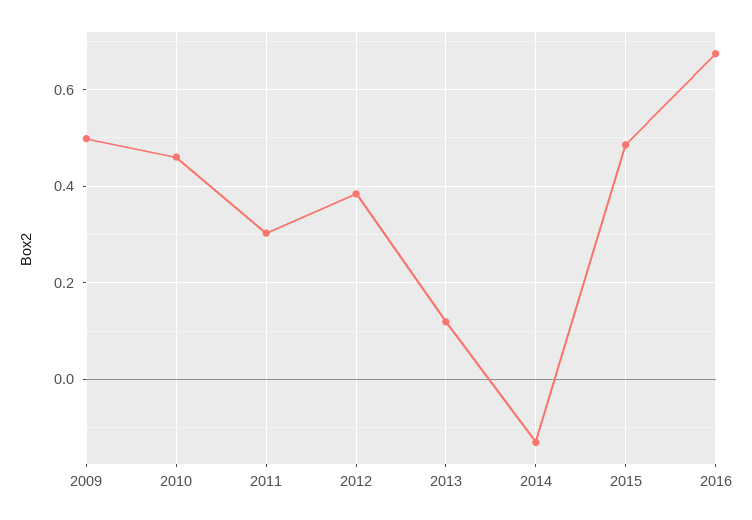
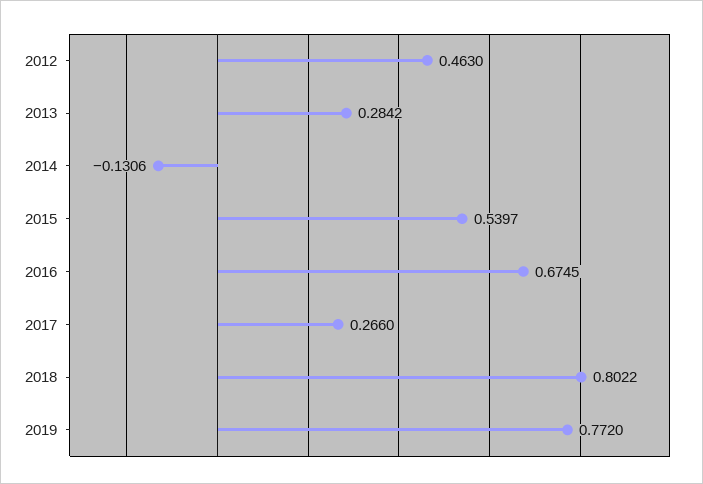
2009: 0.5 -> none
2010: 0.46 -> none
2011: 0.3 -> none
2012: 0.38 -> 0.463
2013: 0.12 -> 0.2842
2015: 0.48 -> 0.5397
2017: none -> 0.266
2018: none -> 0.8022
2019: none -> 0.772

